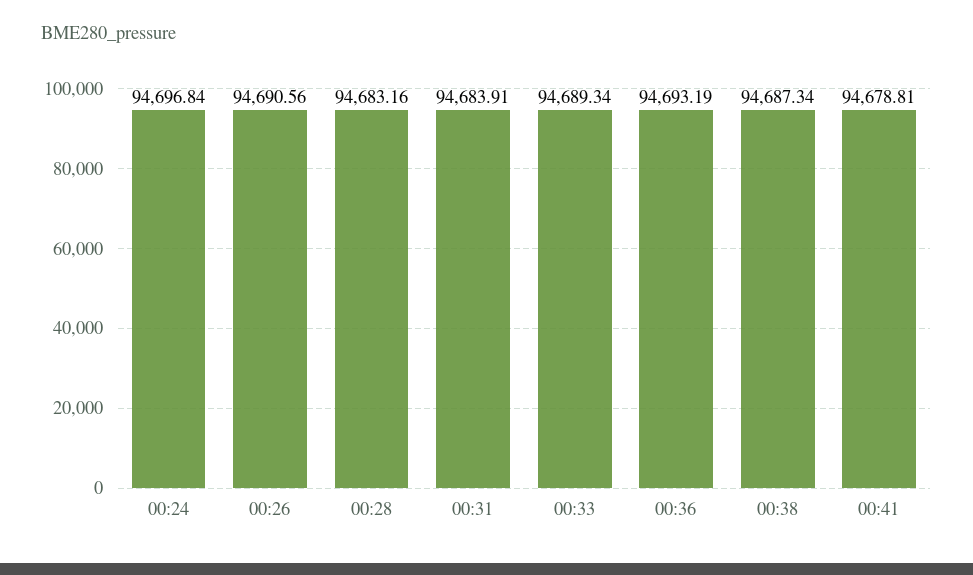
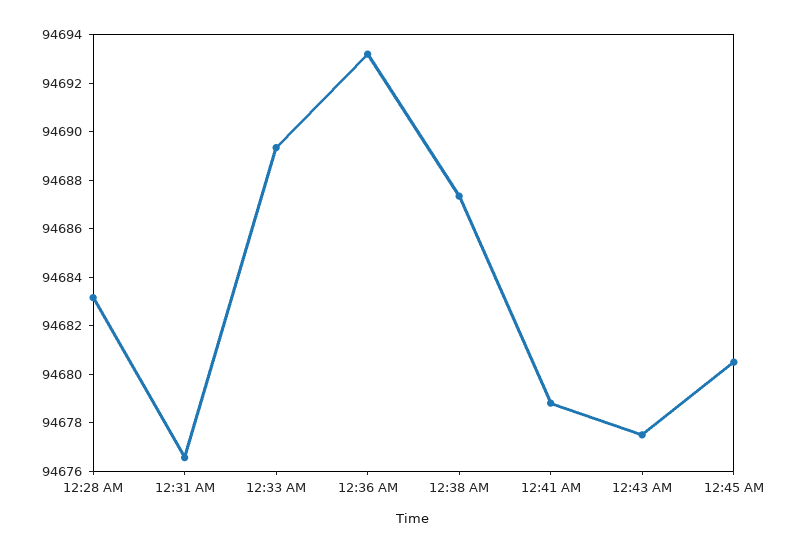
00:24: 94696.84 -> none
00:26: 94690.56 -> none
00:31: 94683.91 -> 94676.5
12:43 AM: none -> 94677.5
12:45 AM: none -> 94680.5

